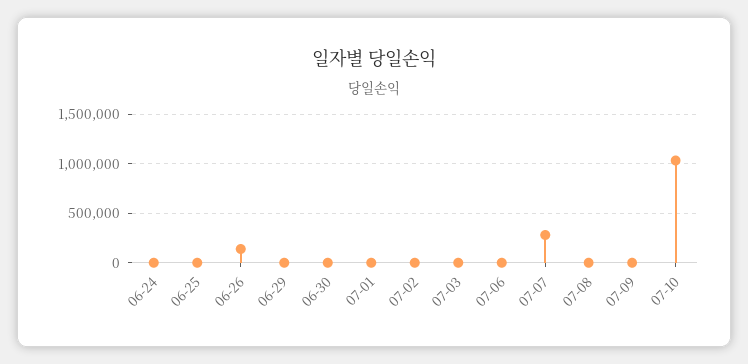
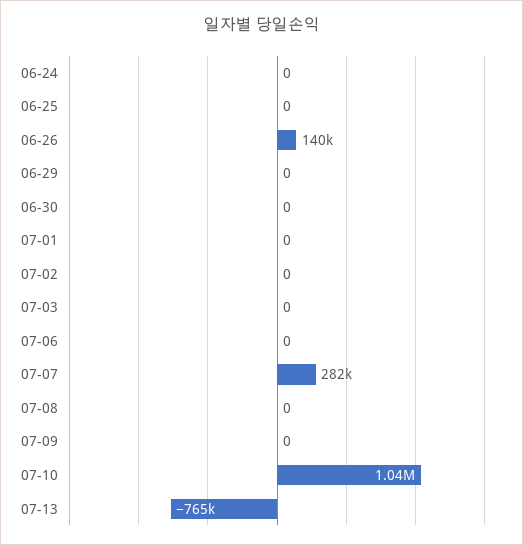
07-13: none -> -765000

